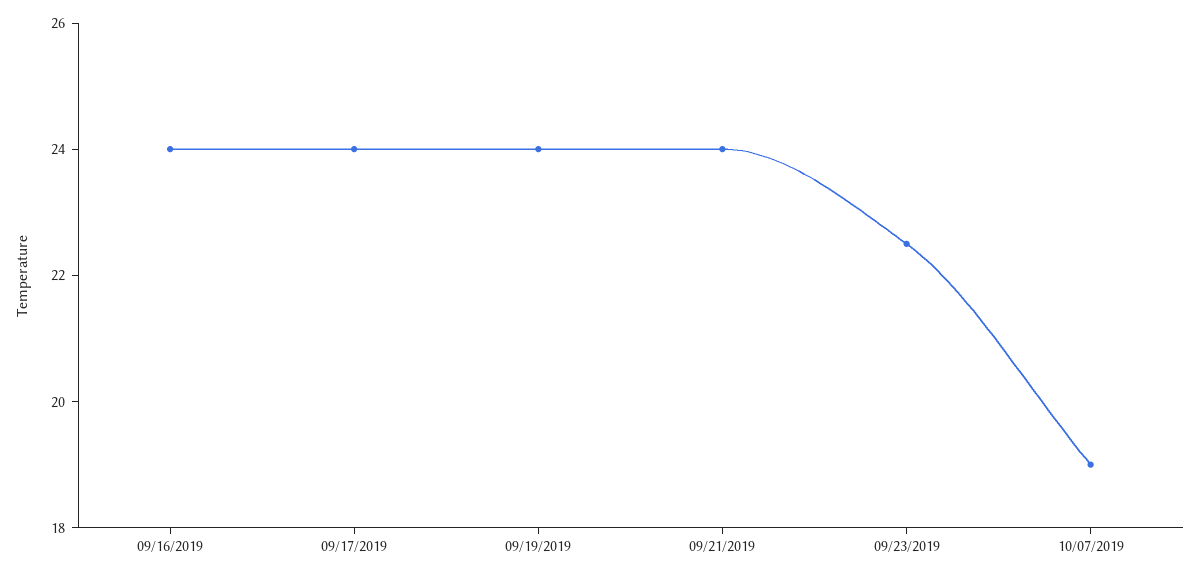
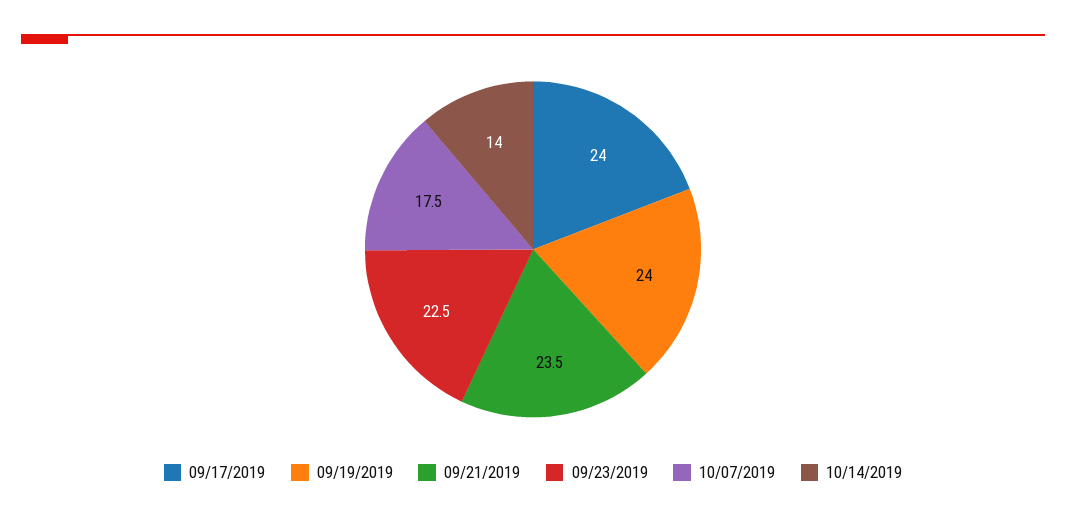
09/16/2019: 24 -> none
09/21/2019: 24 -> 23.5
10/07/2019: 19 -> 17.5
10/14/2019: none -> 14

